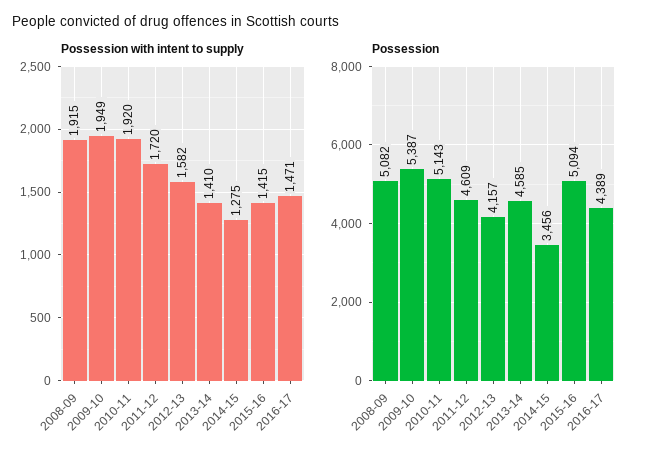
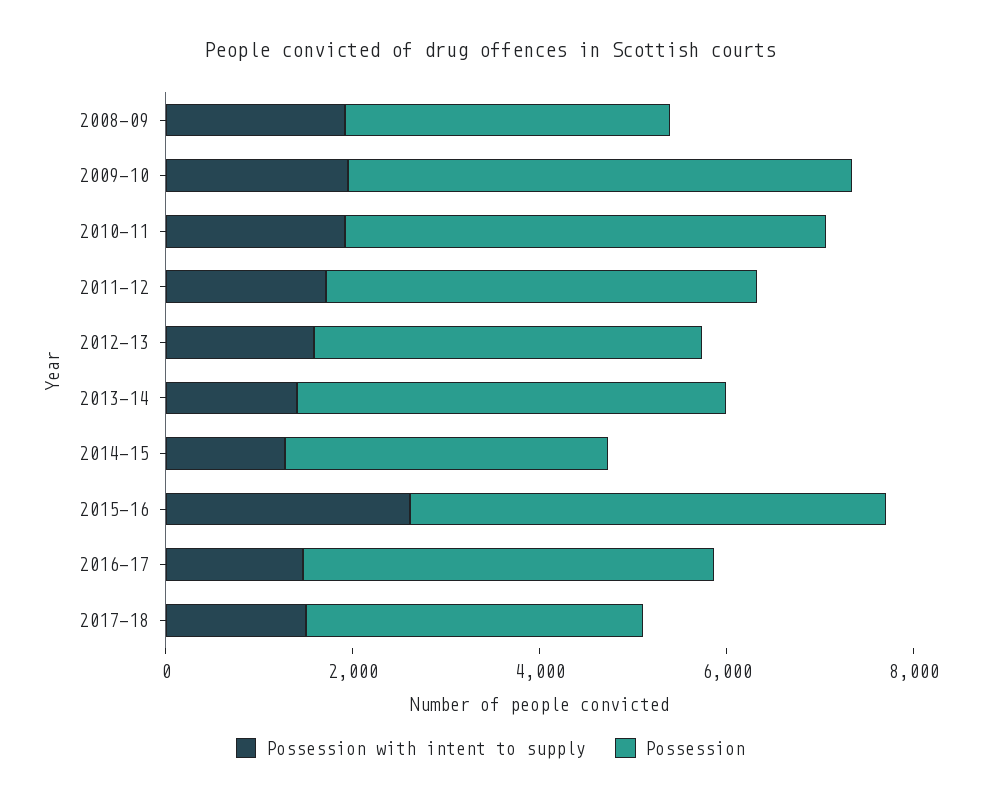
Possession with intent to supply, 2015-16: 1415 -> 2500
Possession, 2008-09: 5082 -> 3500
Possession with intent to supply, 2017-18: none -> 1500
Possession, 2017-18: none -> 3500

